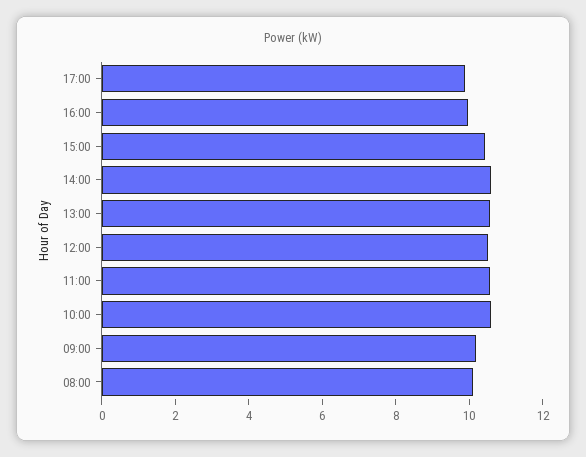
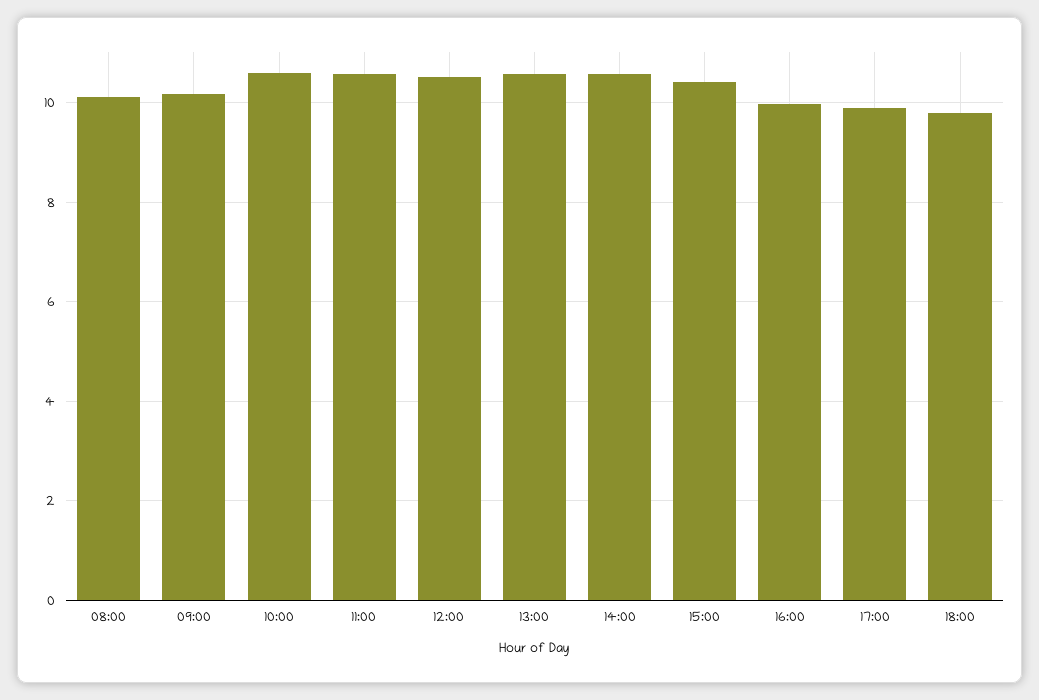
18:00: none -> 9.8

